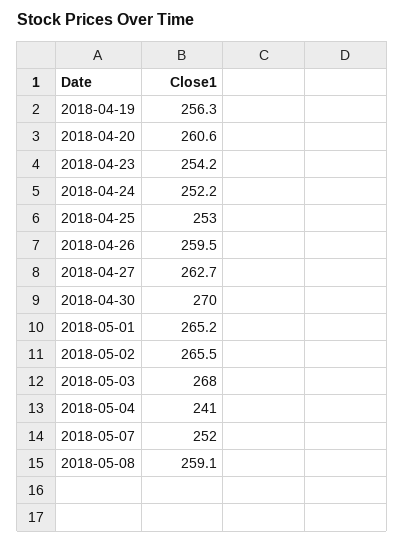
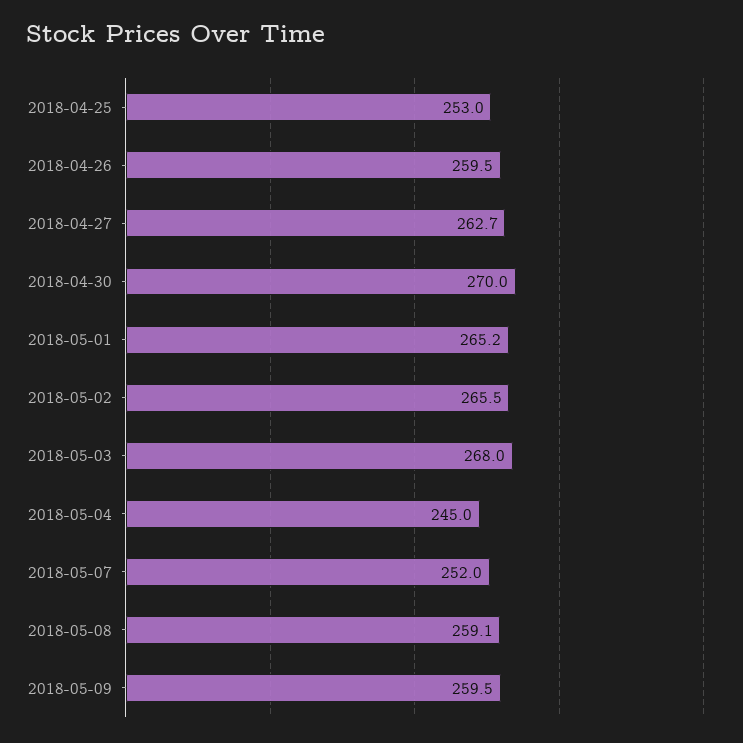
2018-04-19: 256.3 -> none
2018-04-20: 260.6 -> none
2018-04-23: 254.2 -> none
2018-04-24: 252.2 -> none
2018-05-04: 241 -> 245
2018-05-09: none -> 259.5

